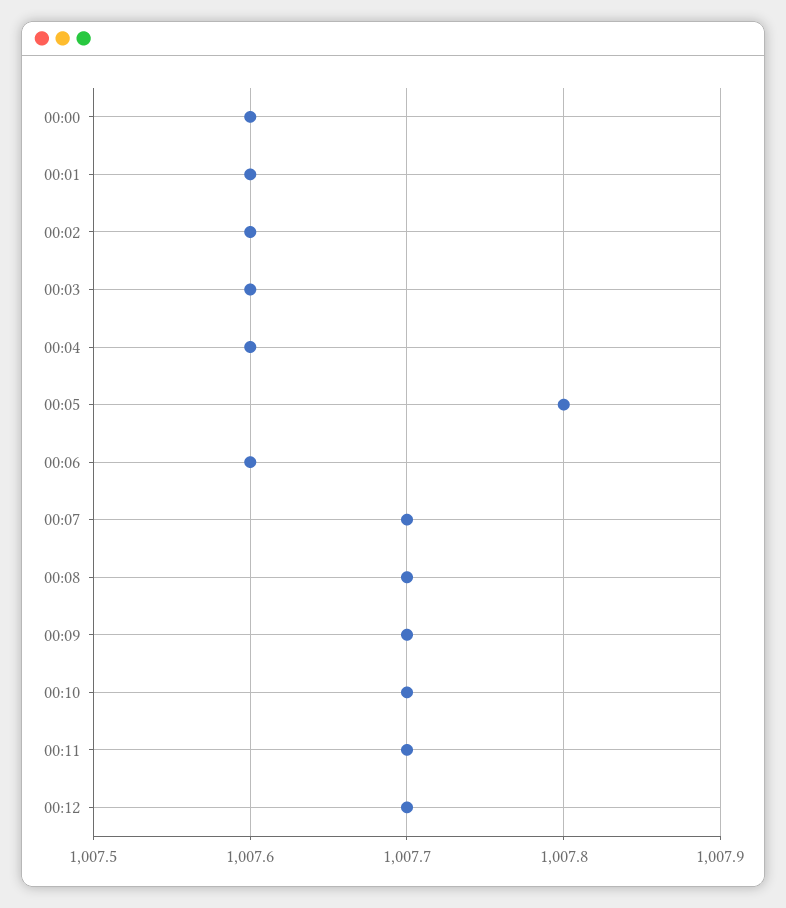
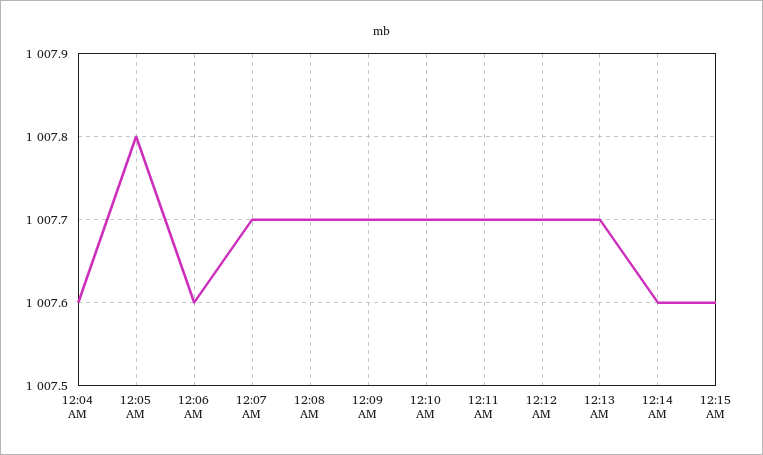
00:00: 1007.6 -> none
00:01: 1007.6 -> none
00:02: 1007.6 -> none
00:03: 1007.6 -> none
12:13 AM: none -> 1007.7
12:14 AM: none -> 1007.6
12:15 AM: none -> 1007.6

